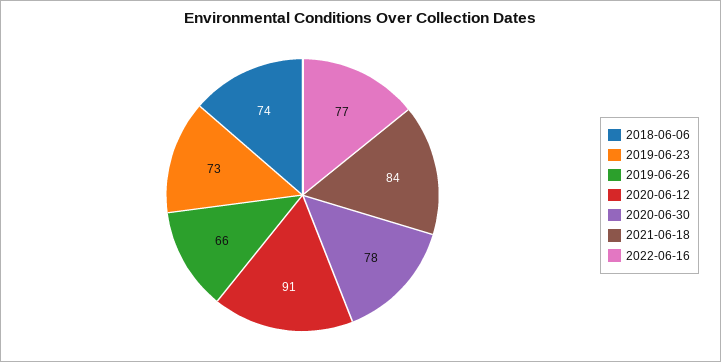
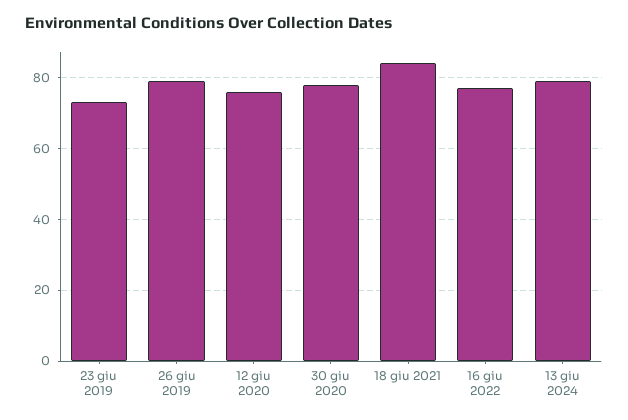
2018-06-06: 74 -> none
2019-06-26: 66 -> 80
2020-06-12: 91 -> 75
13 giu 2024: none -> 80

